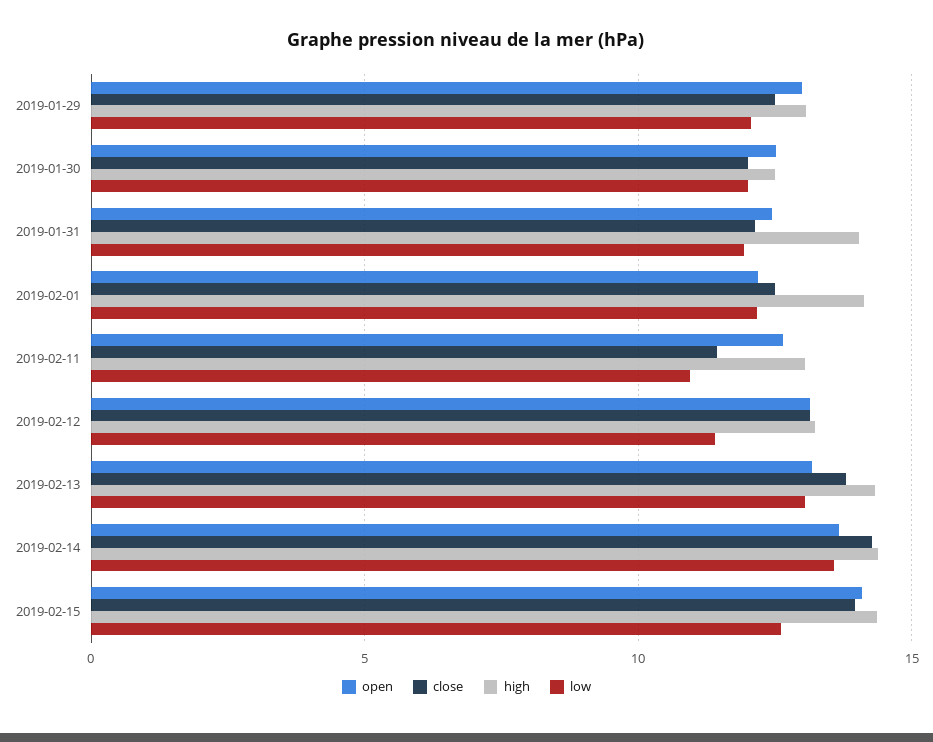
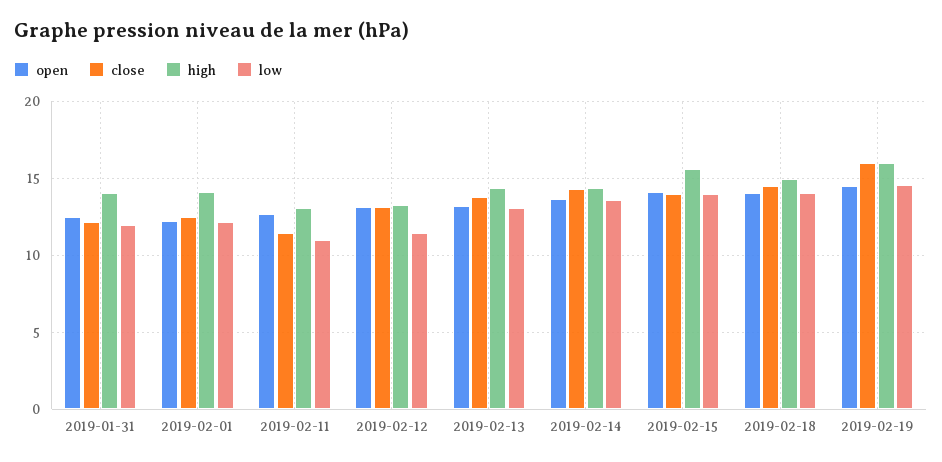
open, 2019-01-29: 13 -> none
close, 2019-01-29: 12.5 -> none
high, 2019-01-29: 13 -> none
low, 2019-01-29: 12 -> none
open, 2019-01-30: 12.5 -> none
close, 2019-01-30: 12 -> none
high, 2019-01-30: 12.5 -> none
low, 2019-01-30: 12 -> none
high, 2019-02-15: 14.5 -> 15.5
low, 2019-02-15: 12.5 -> 14
open, 2019-02-18: none -> 14
close, 2019-02-18: none -> 14.5
high, 2019-02-18: none -> 15
low, 2019-02-18: none -> 14
open, 2019-02-19: none -> 14.5
close, 2019-02-19: none -> 16
high, 2019-02-19: none -> 16
low, 2019-02-19: none -> 14.5

